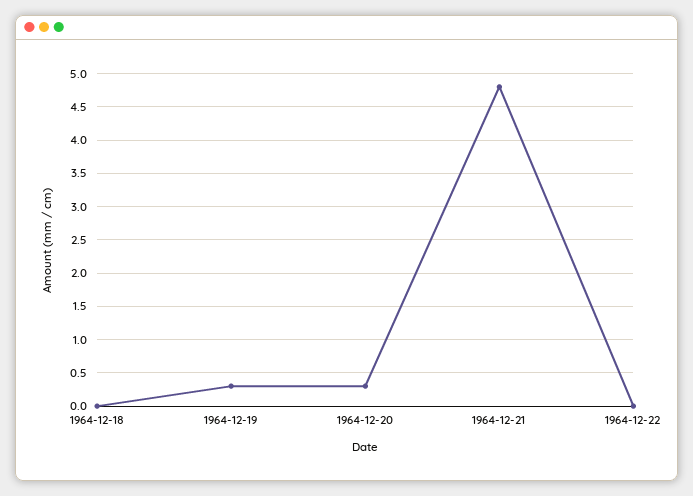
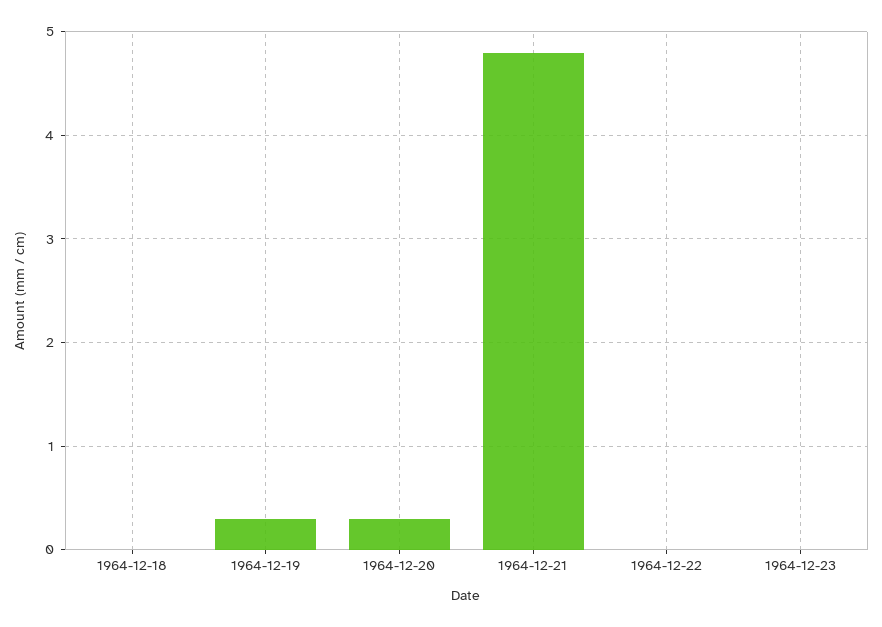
1964-12-23: none -> 0

